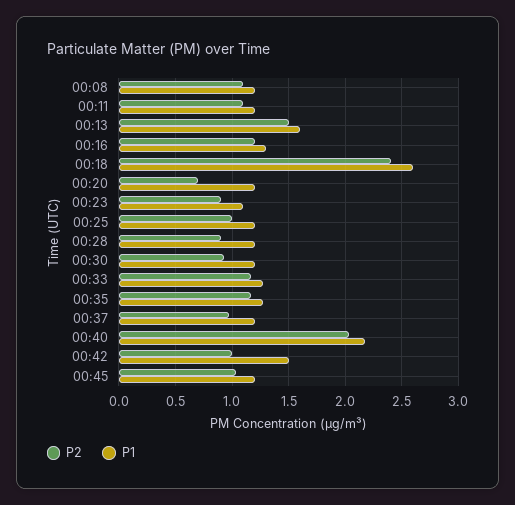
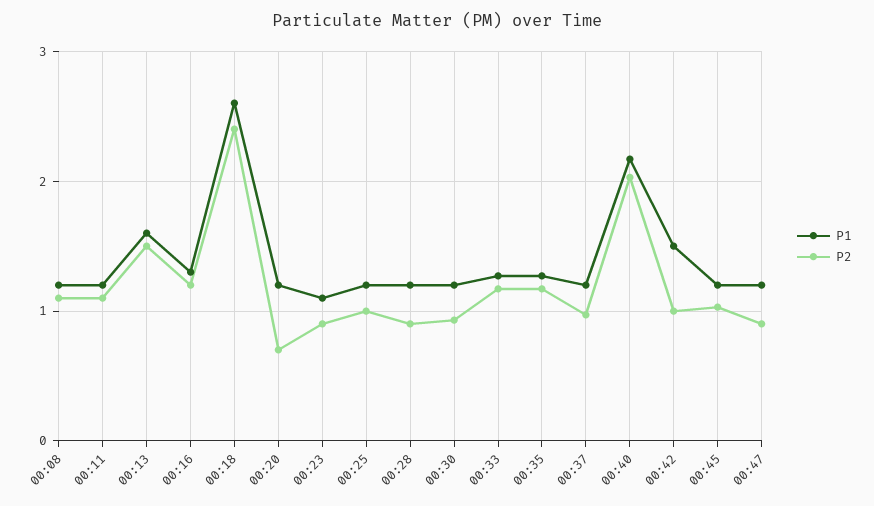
P1, 00:47: none -> 1.2
P2, 00:47: none -> 0.9

